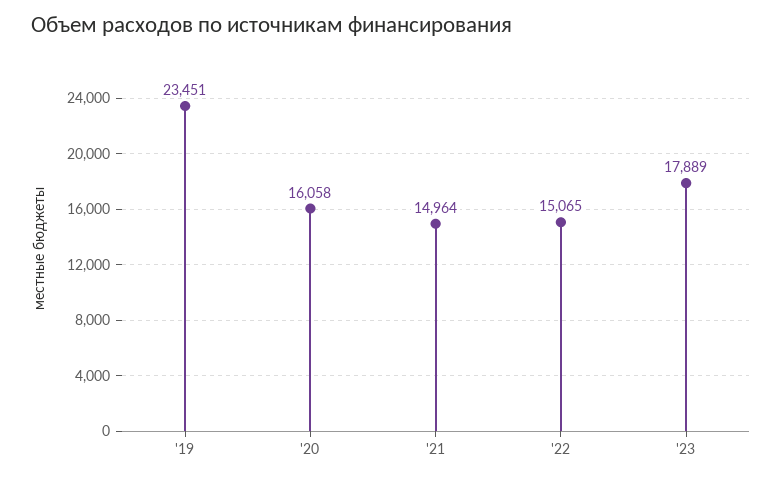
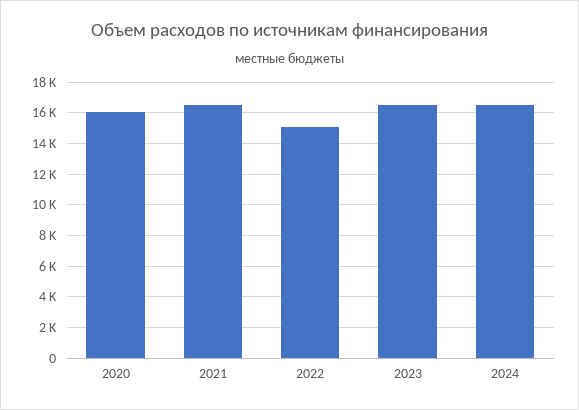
'19: 23451 -> none
'21: 14964 -> 16500
'23: 17889 -> 16500
2024: none -> 16500

